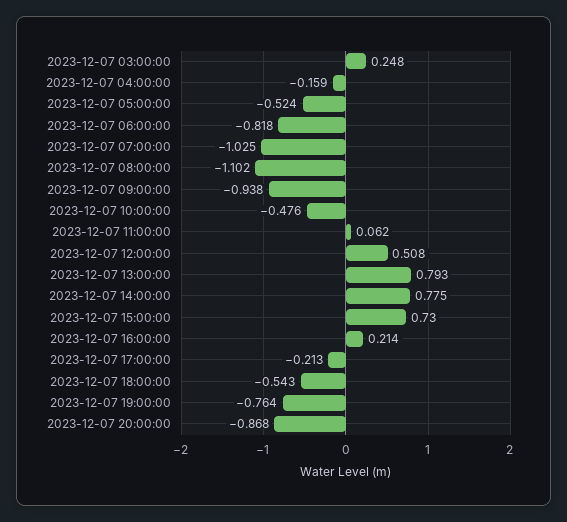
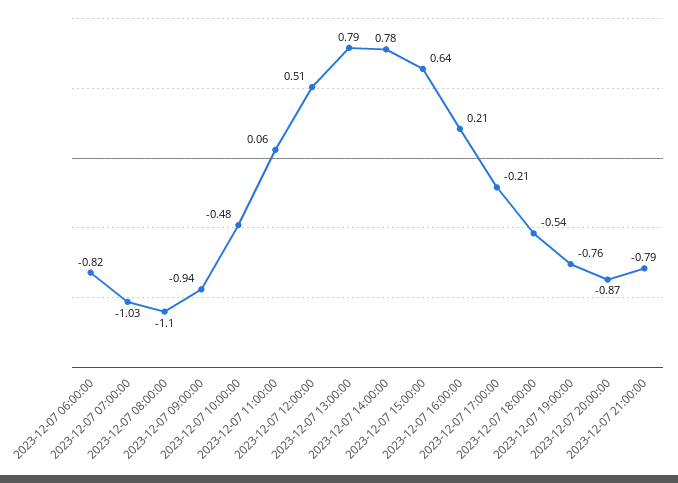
2023-12-07 03:00:00: 0.248 -> none
2023-12-07 04:00:00: -0.159 -> none
2023-12-07 05:00:00: -0.524 -> none
2023-12-07 15:00:00: 0.73 -> 0.64
2023-12-07 21:00:00: none -> -0.79

